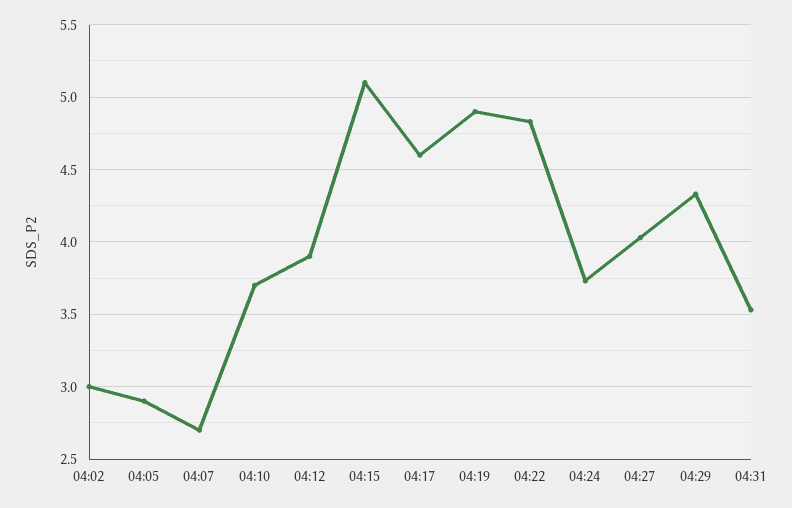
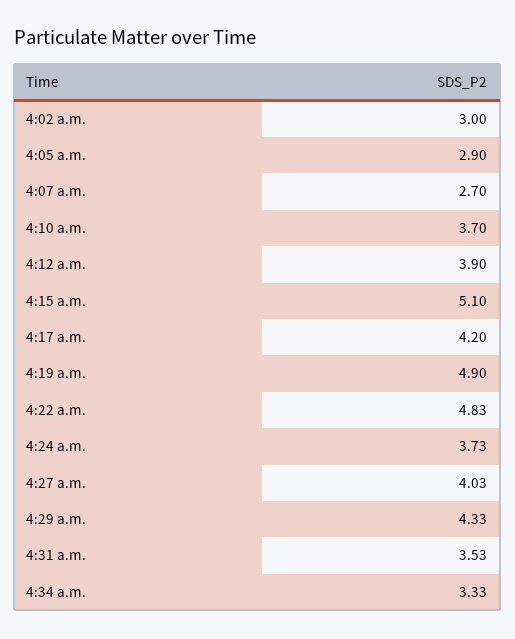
04:17: 4.6 -> 4.2
4:34 a.m.: none -> 3.33

